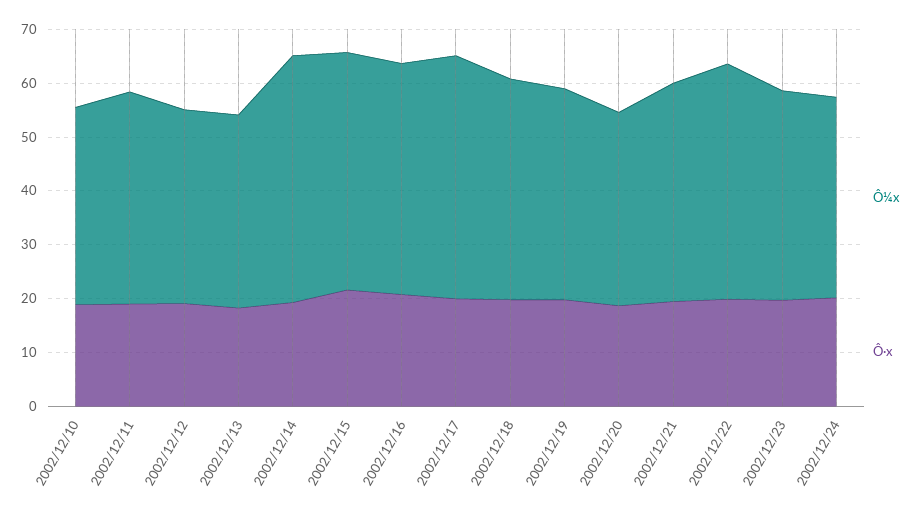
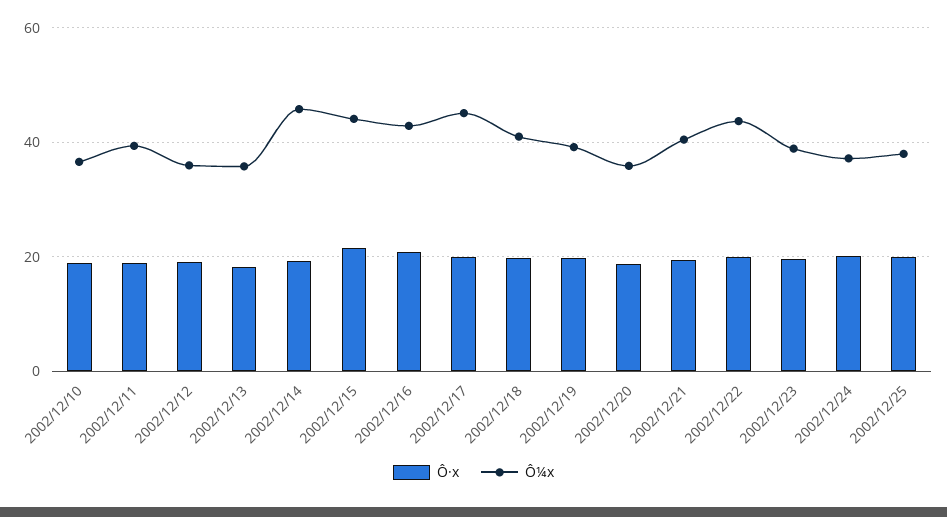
Ô·x, 2002/12/25: none -> 20
Ô¼x, 2002/12/25: none -> 38

